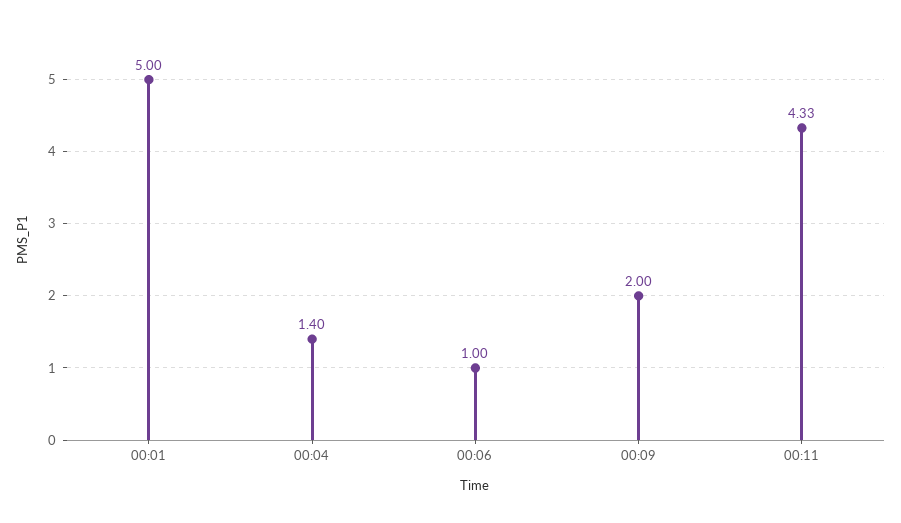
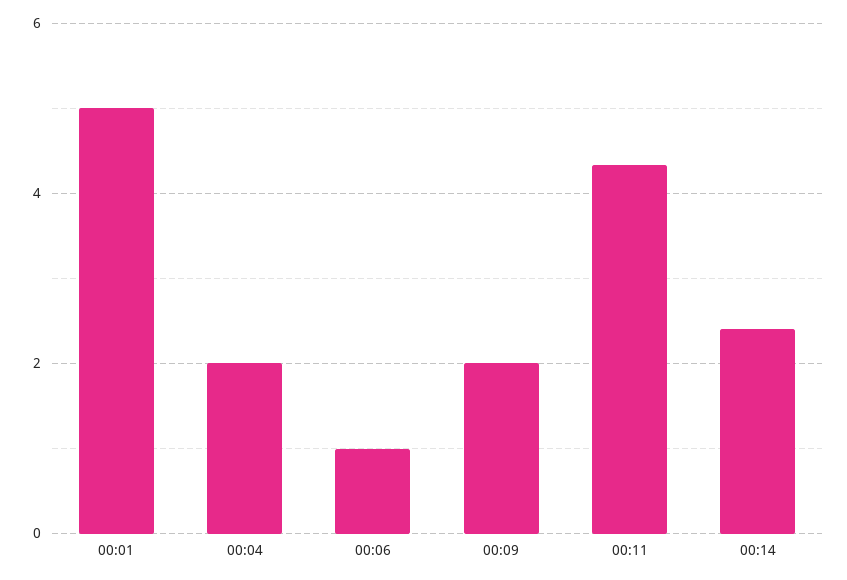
00:04: 1.4 -> 2
00:14: none -> 2.4

